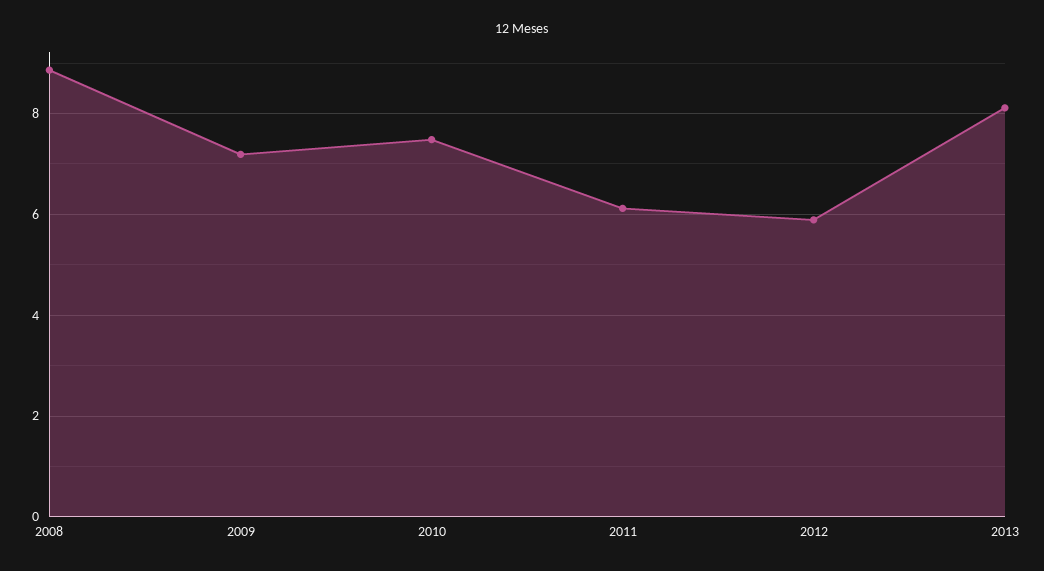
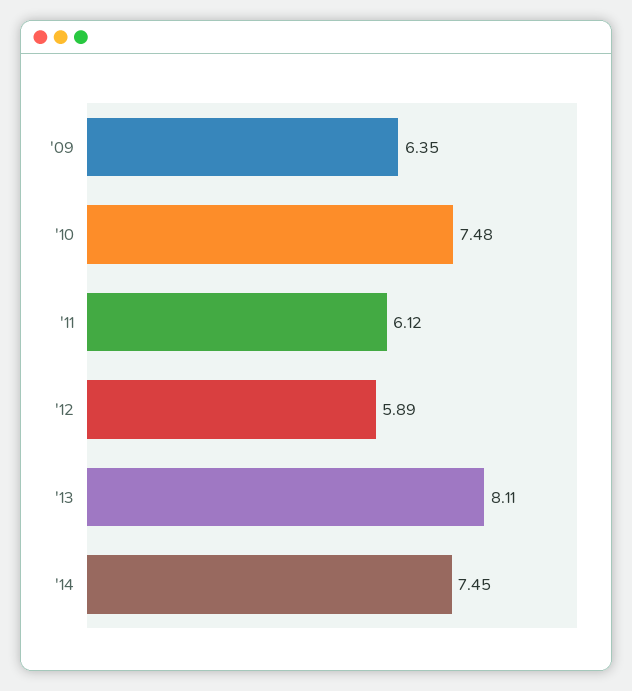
2008: 8.8 -> none
2009: 7.2 -> 6.35
'14: none -> 7.45

